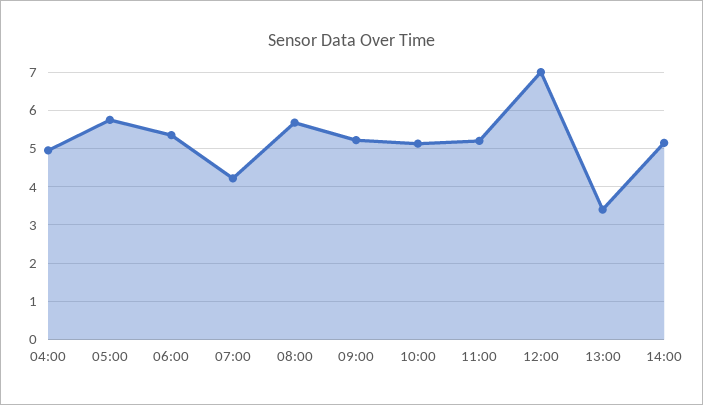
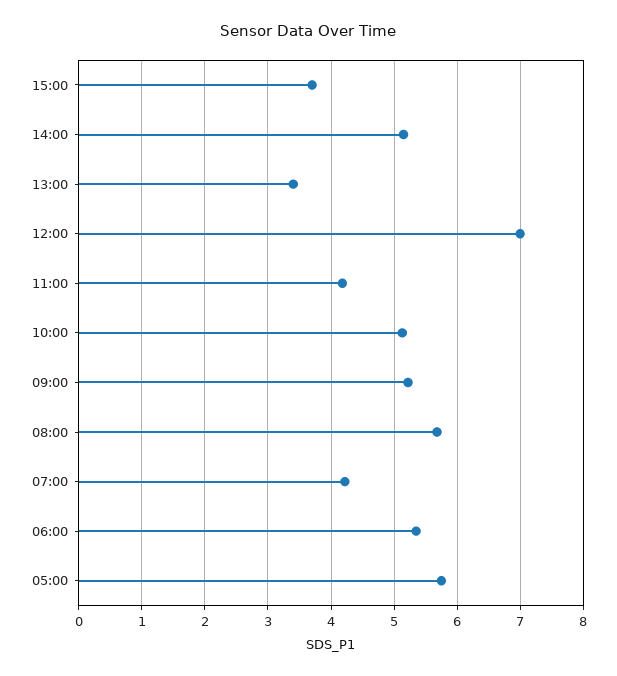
04:00: 5 -> none
11:00: 5.2 -> 4.2
15:00: none -> 3.7

